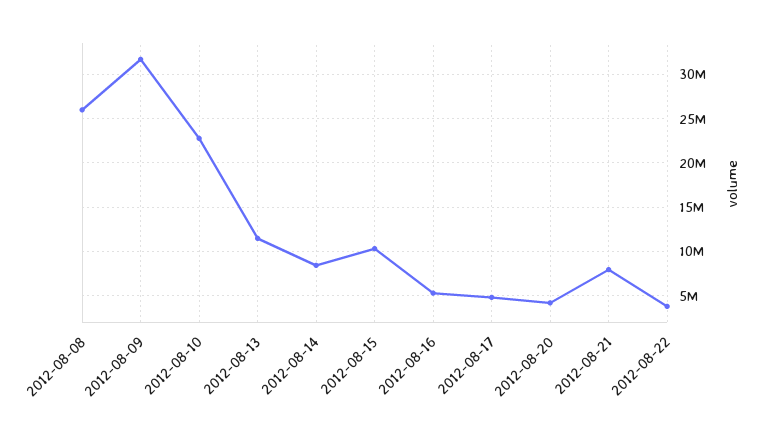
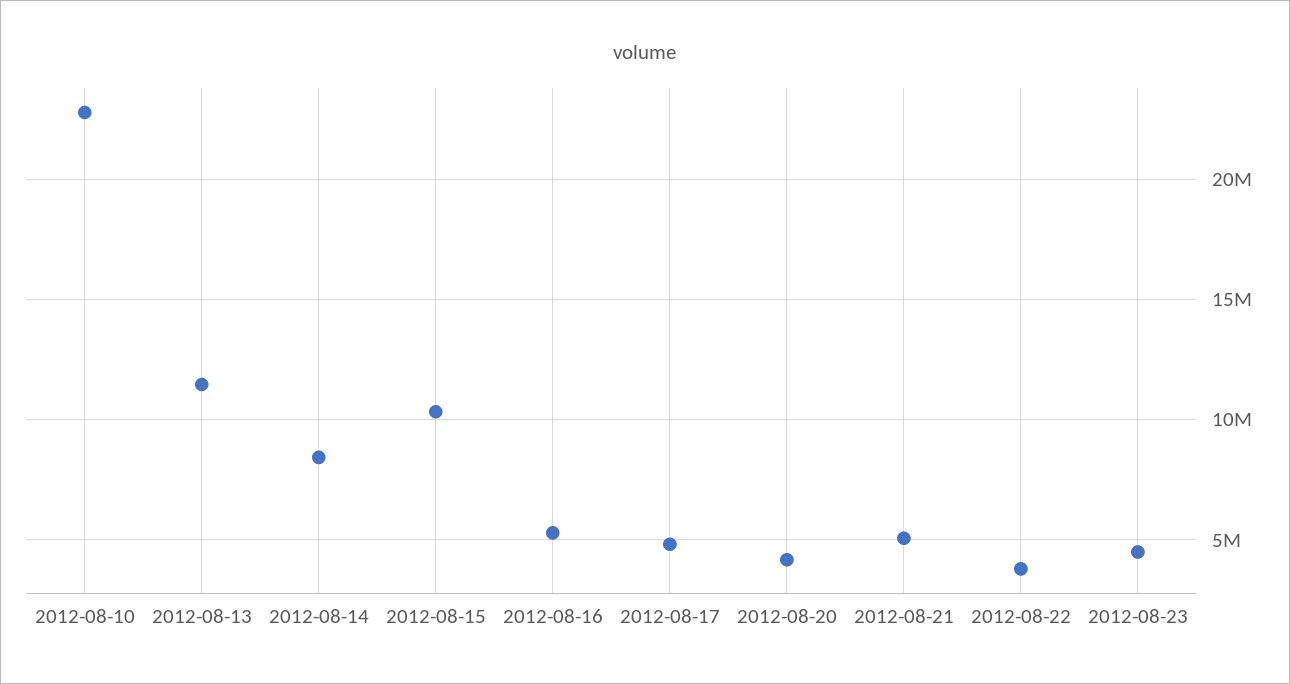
2012-08-08: 26000000 -> none
2012-08-09: 32000000 -> none
2012-08-21: 8000000 -> 5000000
2012-08-23: none -> 4500000

